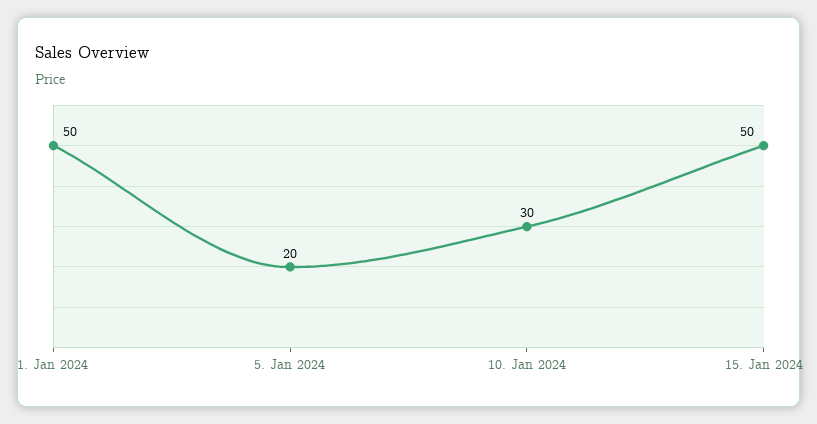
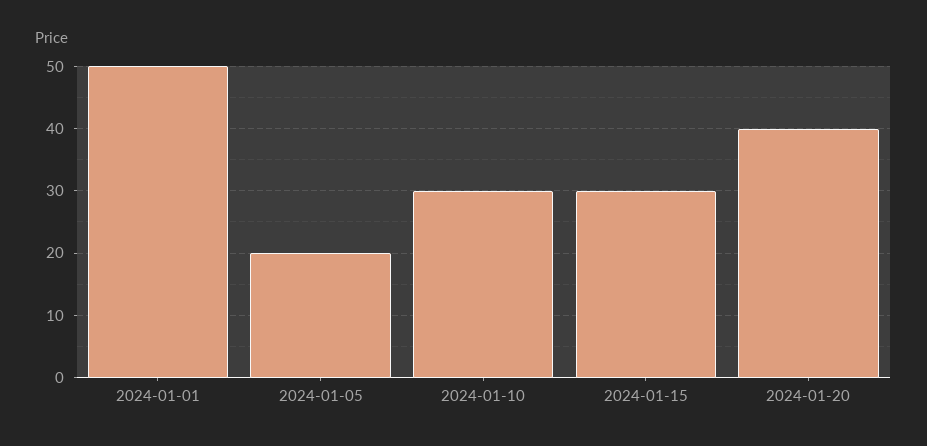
15. Jan 2024: 50 -> 30
2024-01-20: none -> 40

